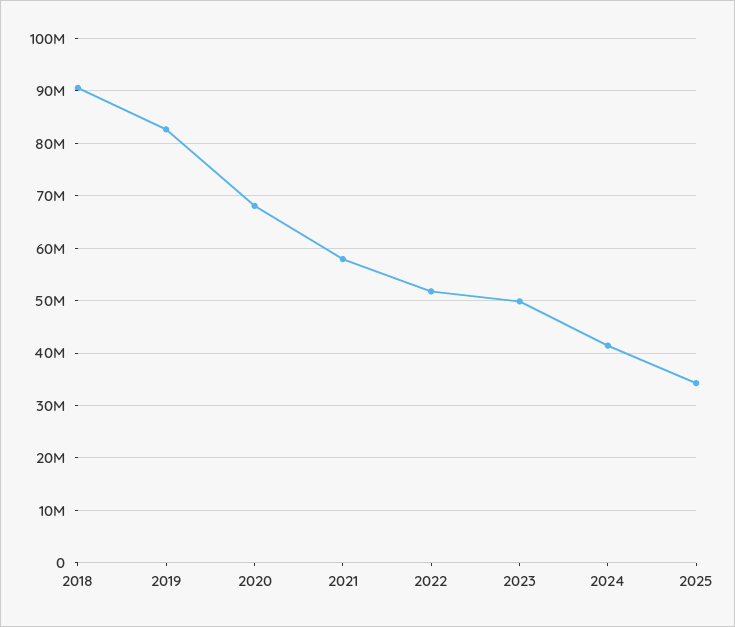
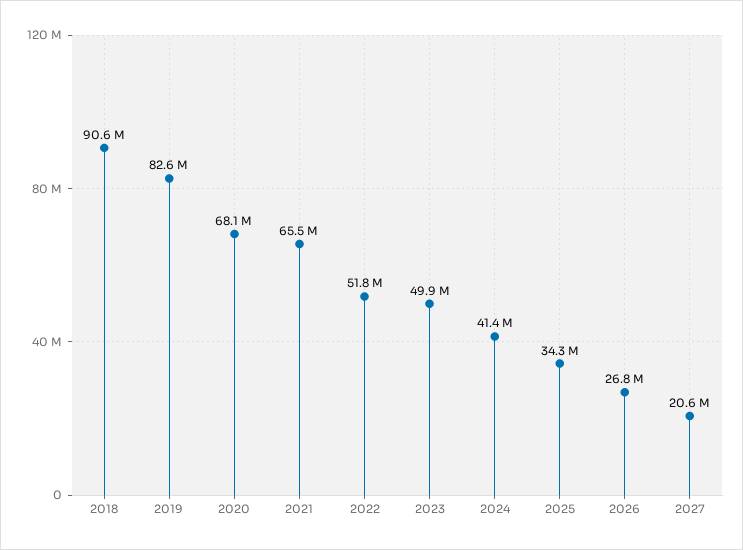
2021: 58000000 -> 65500000
2026: none -> 26800000
2027: none -> 20600000

